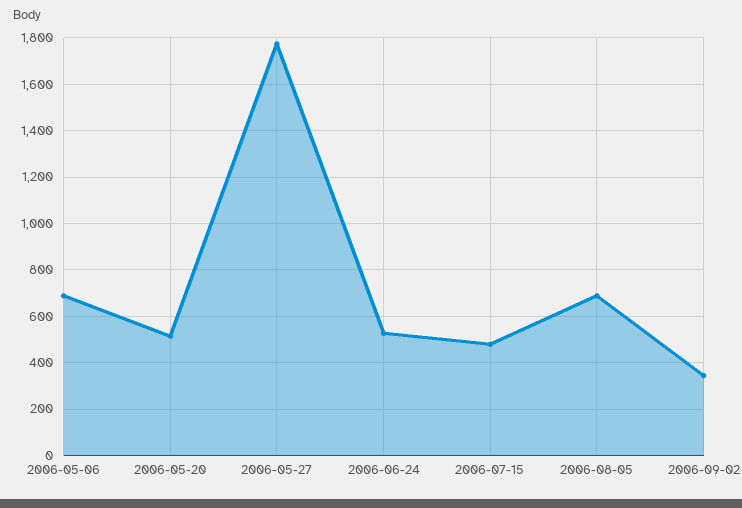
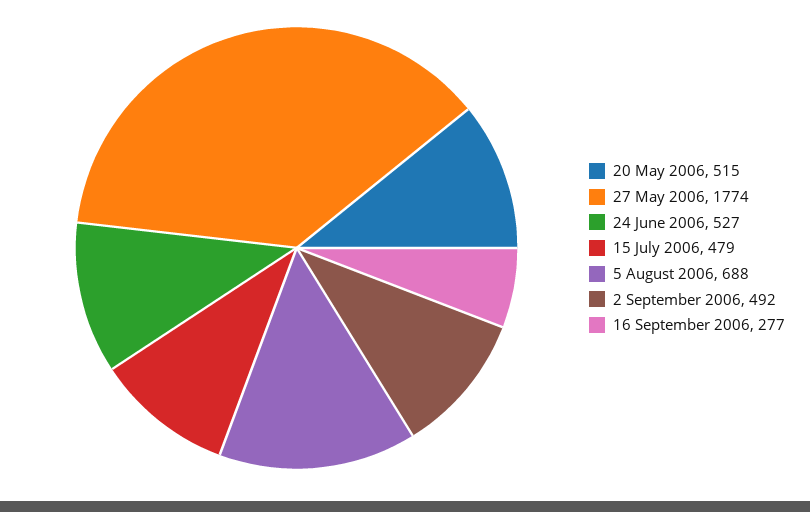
2006-05-06: 700 -> none
2006-09-02: 350 -> 492
16 September 2006: none -> 277

